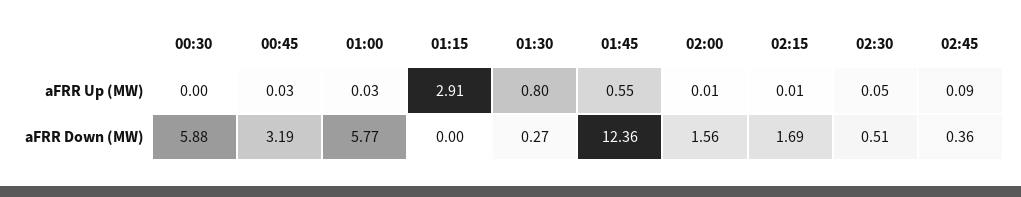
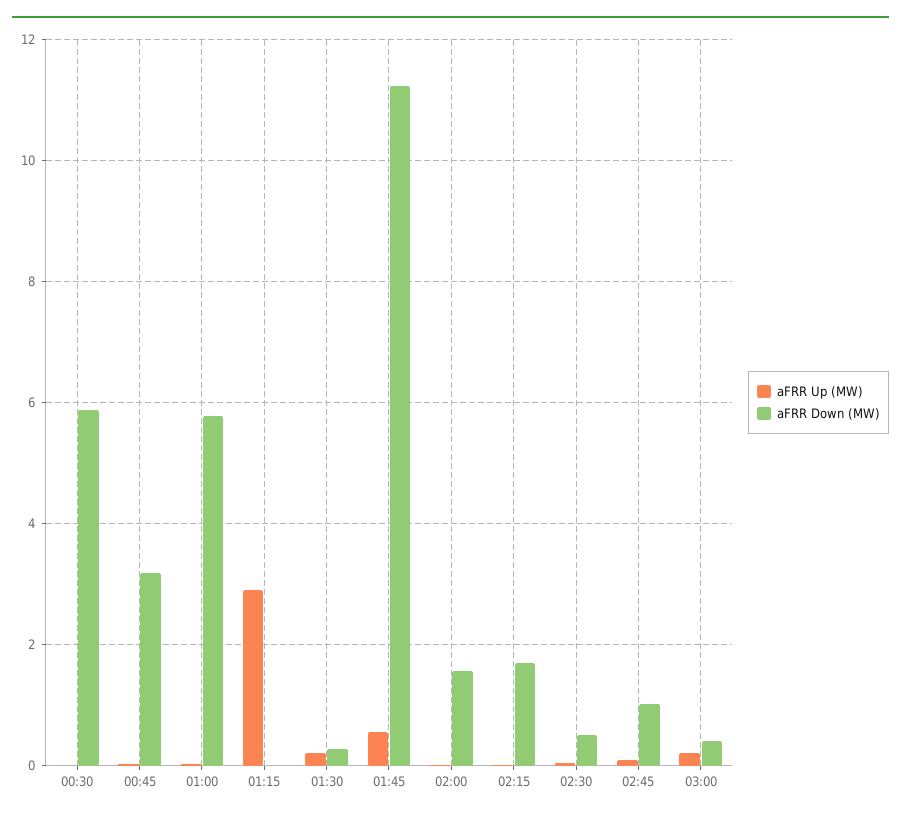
aFRR Up (MW), 01:30: 0.8 -> 0.2
aFRR Down (MW), 01:45: 12.36 -> 11.2
aFRR Down (MW), 02:45: 0.36 -> 1
aFRR Up (MW), 03:00: none -> 0.2
aFRR Down (MW), 03:00: none -> 0.4

